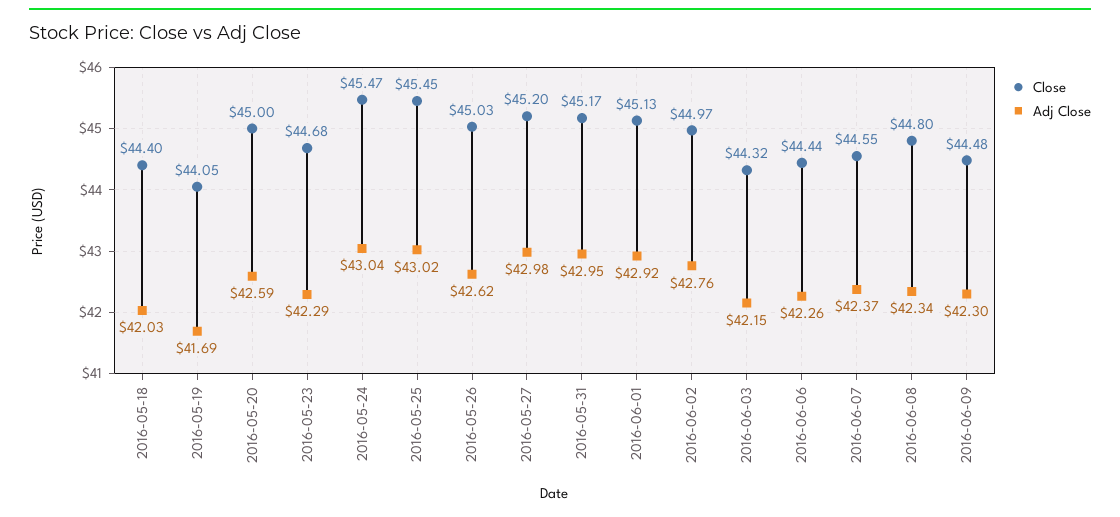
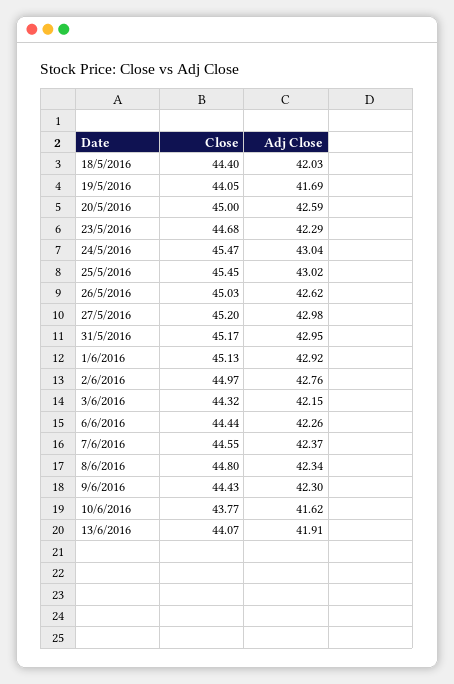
Close, 2016-06-09: 44.48 -> 44.43
Close, 10/6/2016: none -> 43.77
Adj Close, 10/6/2016: none -> 41.62
Close, 13/6/2016: none -> 44.07
Adj Close, 13/6/2016: none -> 41.91

